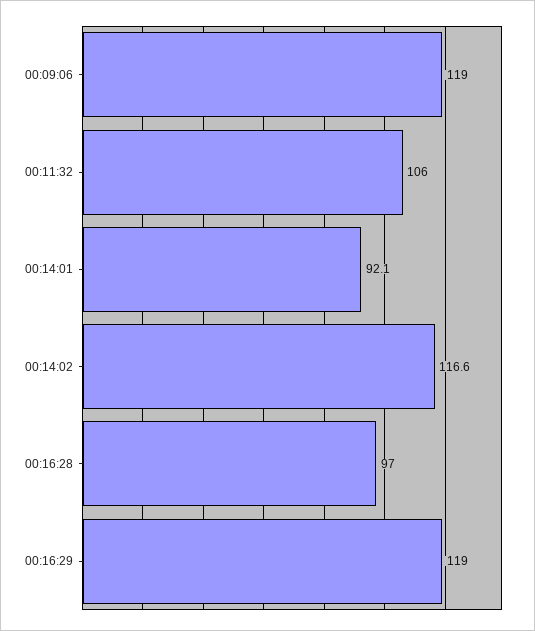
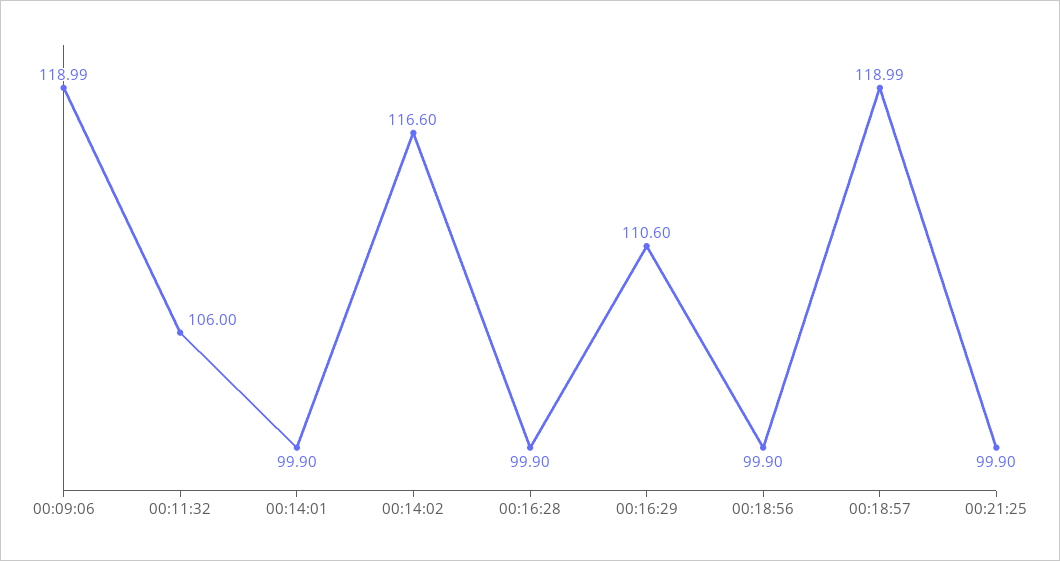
00:14:01: 92.1 -> 99.9
00:16:28: 97 -> 99.9
00:16:29: 119 -> 110.6
00:18:56: none -> 99.9
00:18:57: none -> 118.99
00:21:25: none -> 99.9

